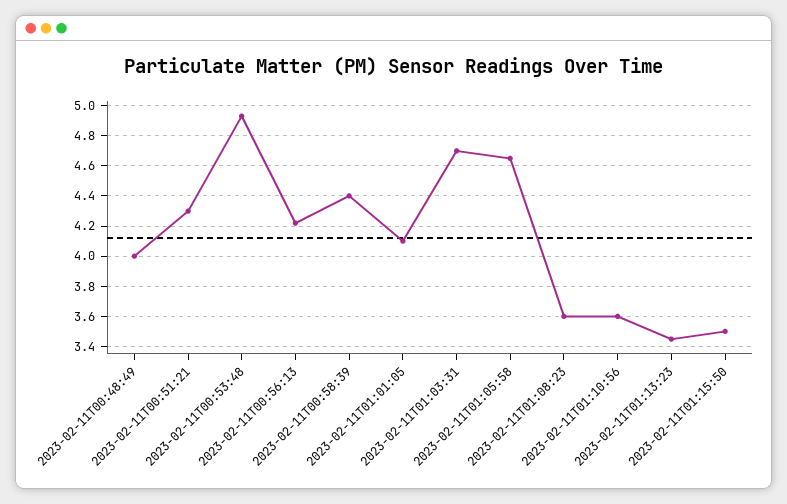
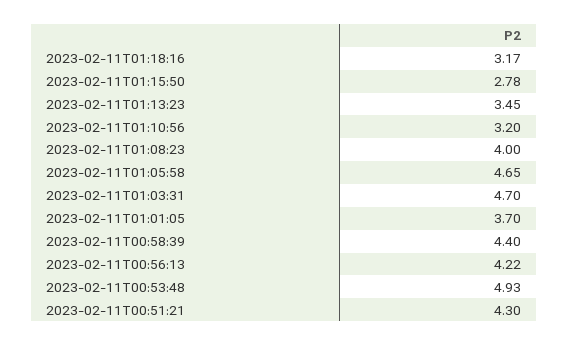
2023-02-11T00:48:49: 4 -> none
2023-02-11T01:01:05: 4.1 -> 3.7
2023-02-11T01:08:23: 3.6 -> 4
2023-02-11T01:10:56: 3.6 -> 3.2
2023-02-11T01:15:50: 3.5 -> 2.78
2023-02-11T01:18:16: none -> 3.17

